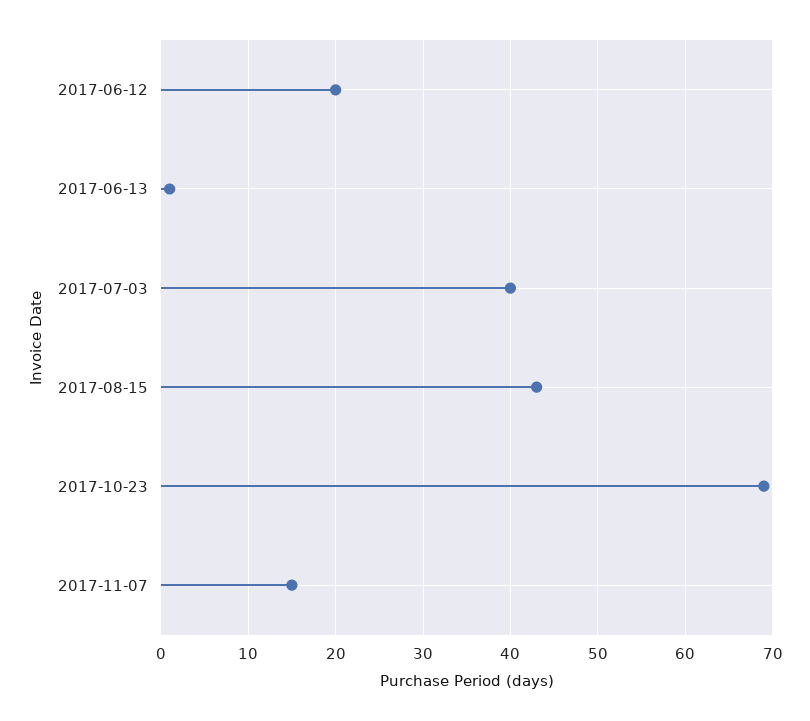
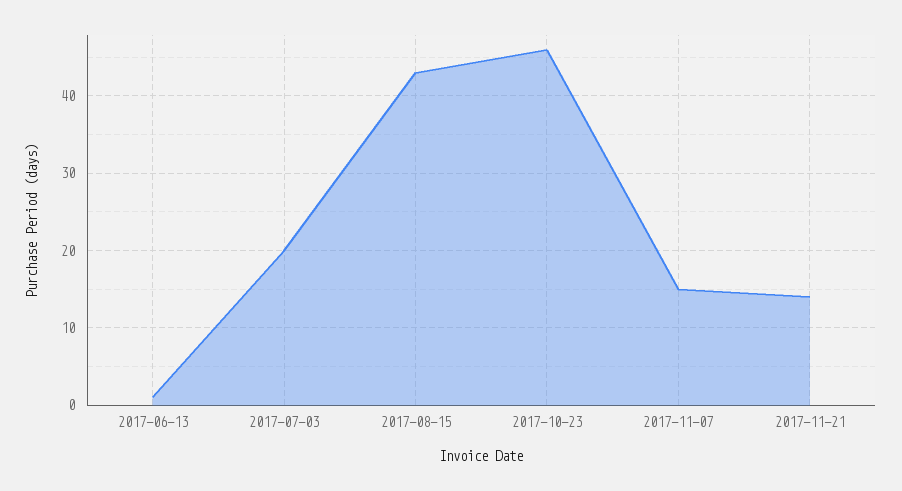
2017-06-12: 20 -> none
2017-07-03: 40 -> 20
2017-10-23: 69 -> 46
2017-11-21: none -> 14

